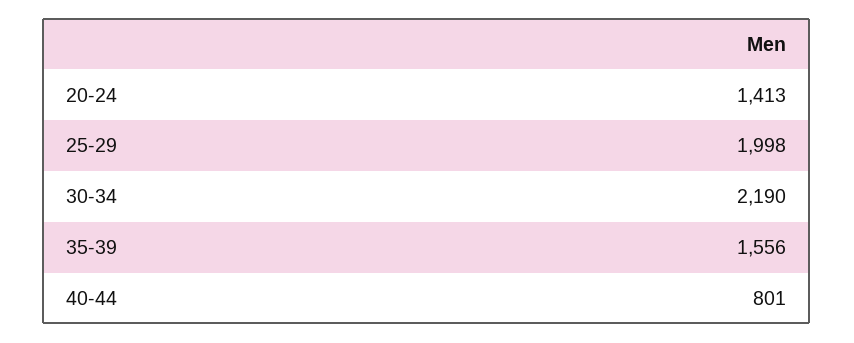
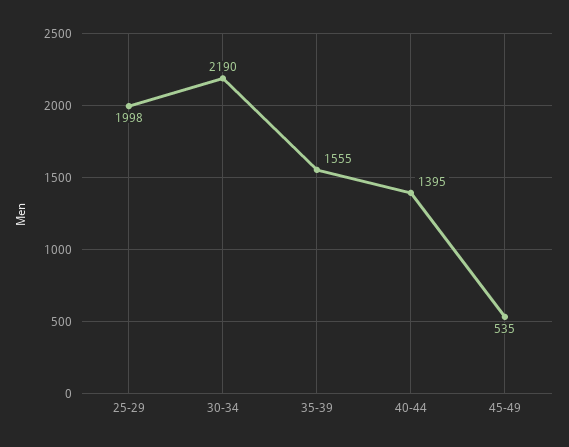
20-24: 1413 -> none
35-39: 1556 -> 1555
40-44: 801 -> 1395
45-49: none -> 535

